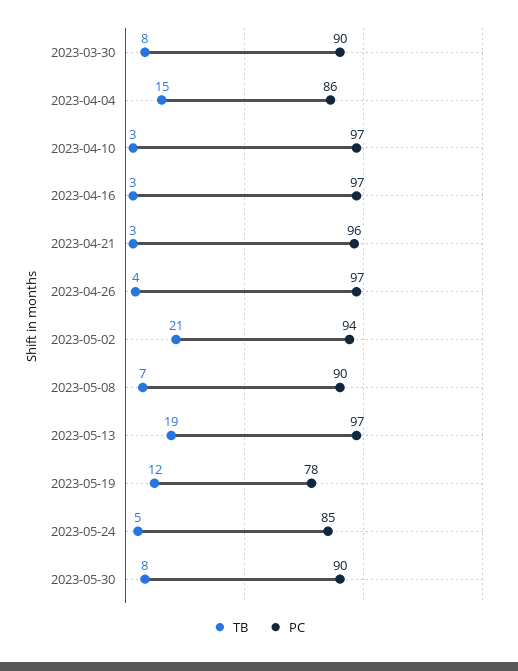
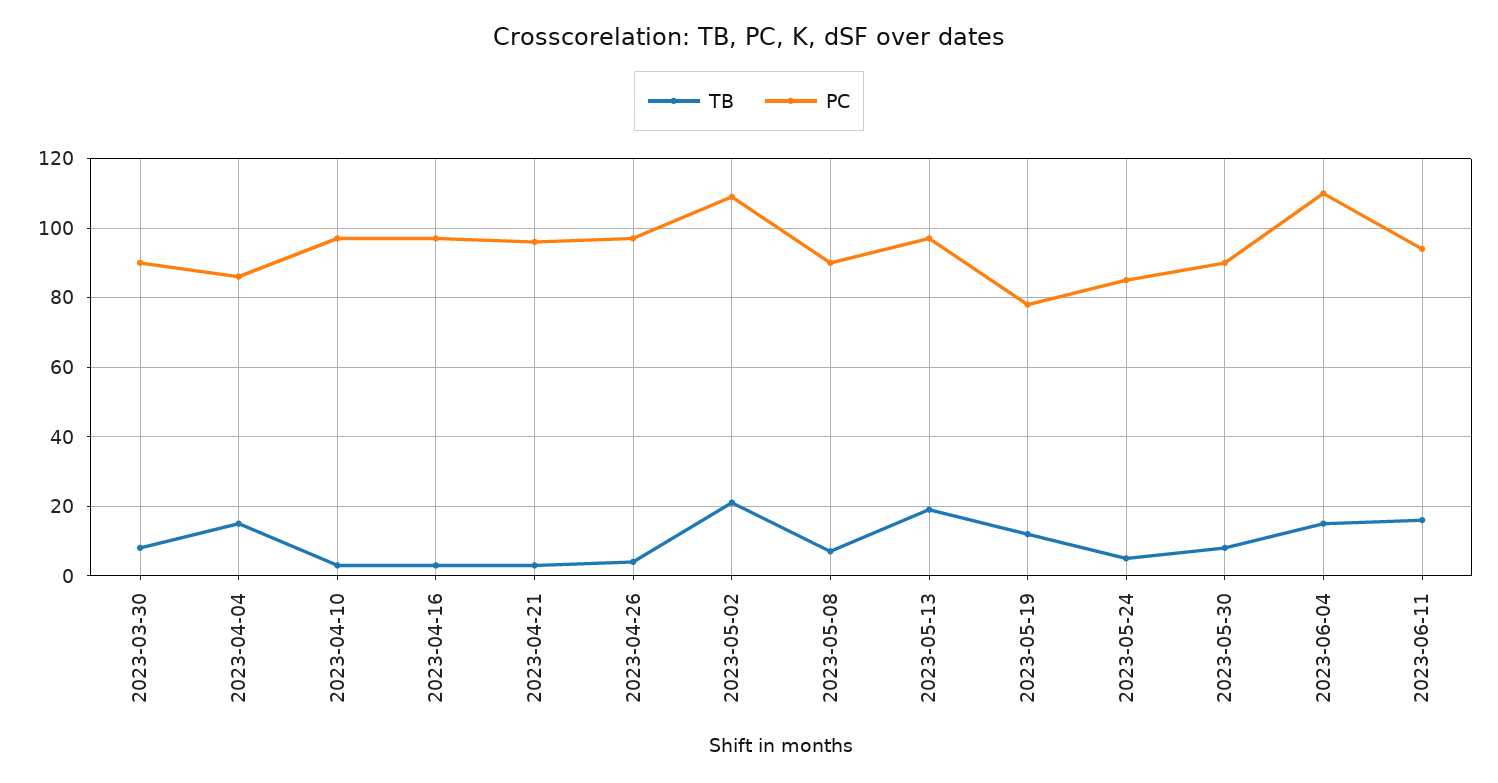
PC, 2023-05-02: 94 -> 110
TB, 2023-06-04: none -> 15
PC, 2023-06-04: none -> 110
TB, 2023-06-11: none -> 15
PC, 2023-06-11: none -> 95

